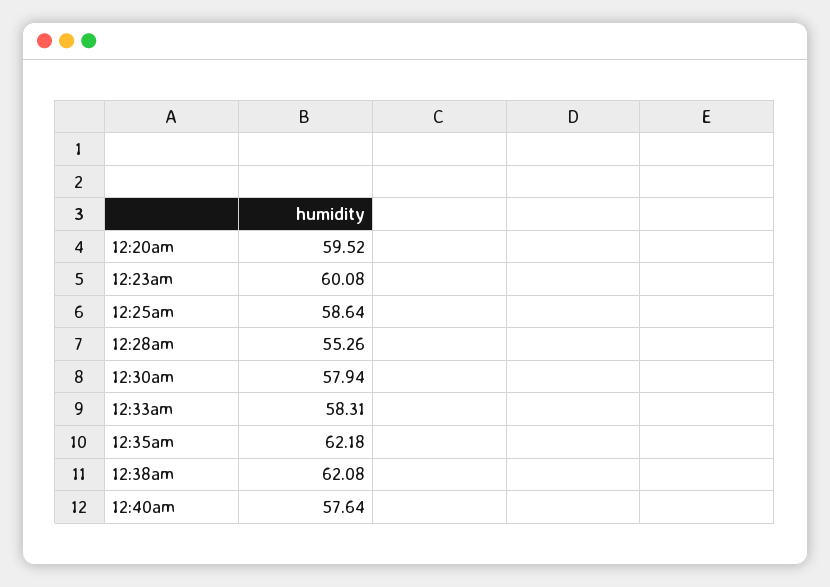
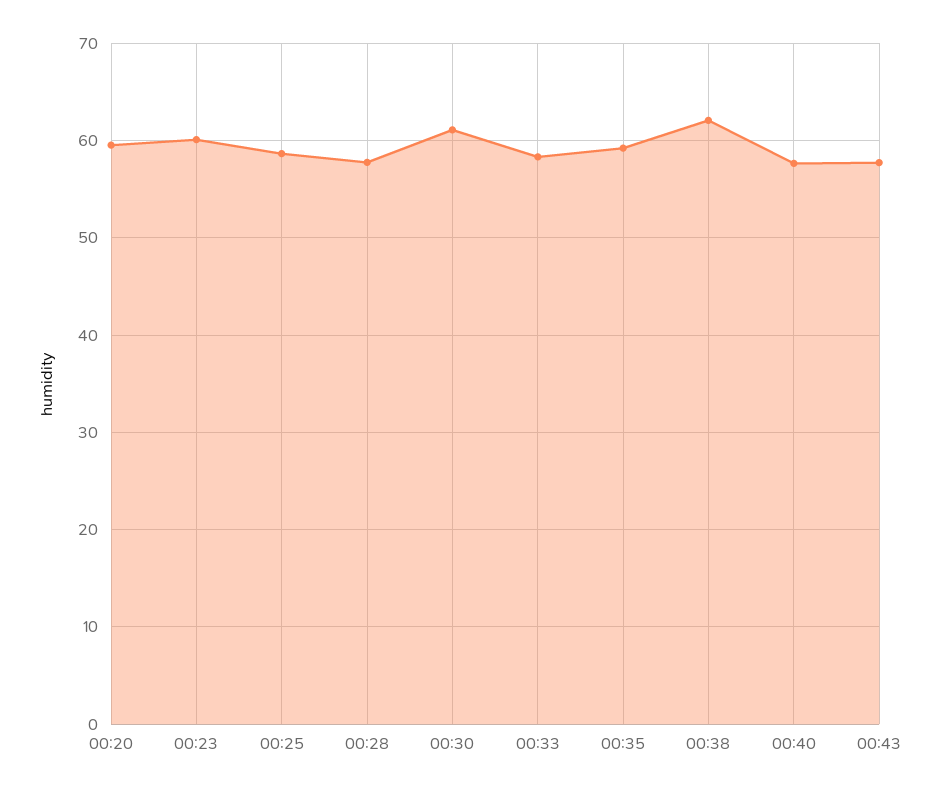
12:28am: 55.26 -> 58
12:30am: 57.94 -> 61
12:35am: 62.18 -> 59
00:43: none -> 58

